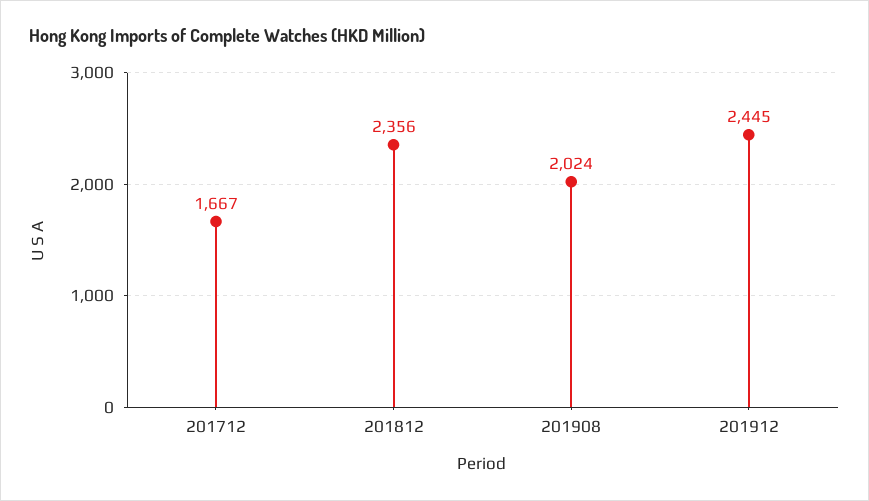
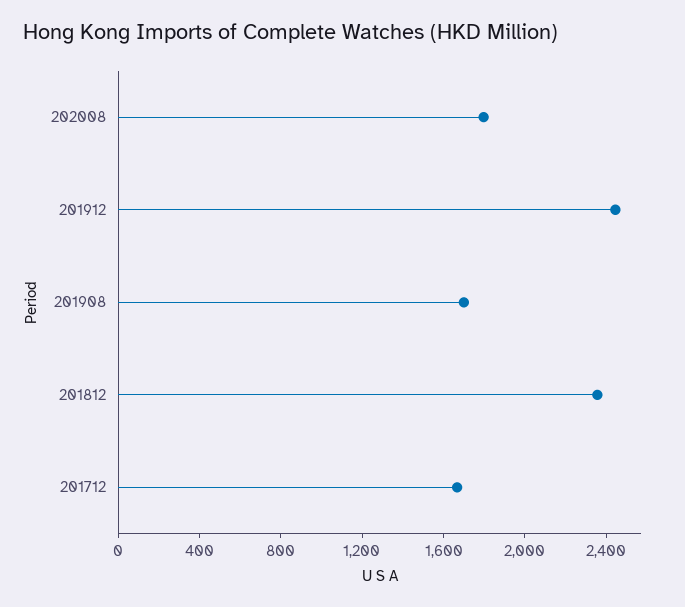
201908: 2024 -> 1700
202008: none -> 1800

